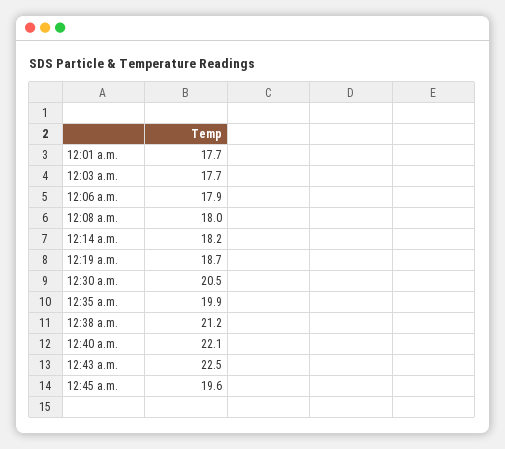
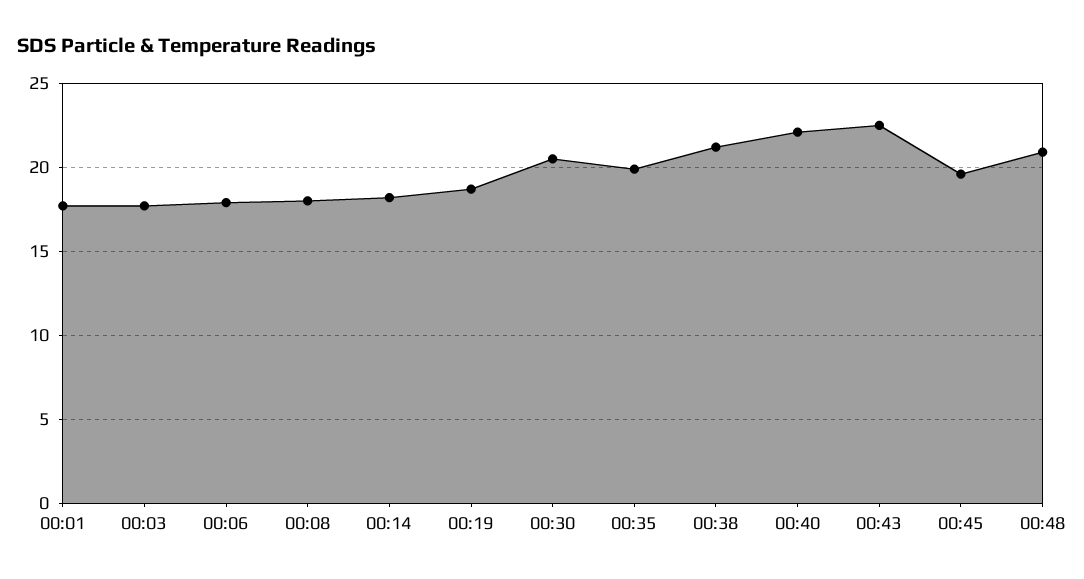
00:48: none -> 21

